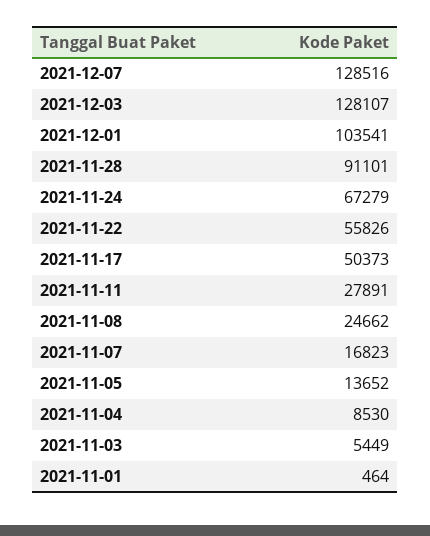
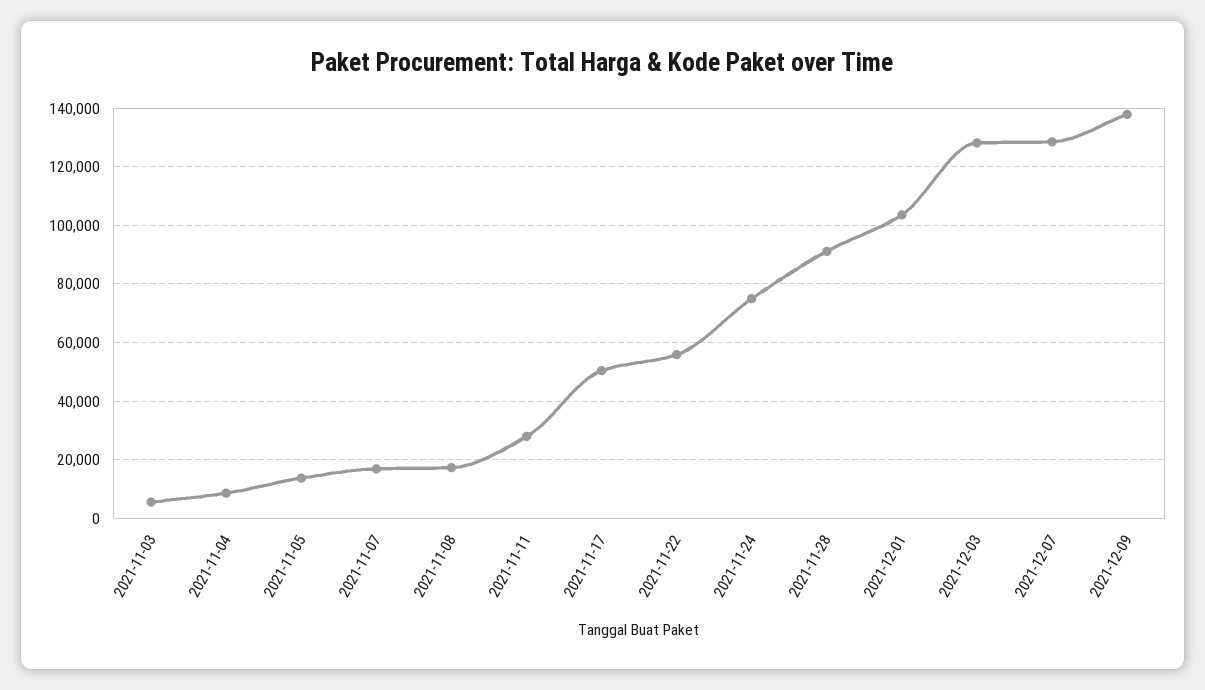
2021-11-24: 67279 -> 75000
2021-11-08: 24662 -> 17500
2021-11-01: 464 -> none
2021-12-09: none -> 137500

